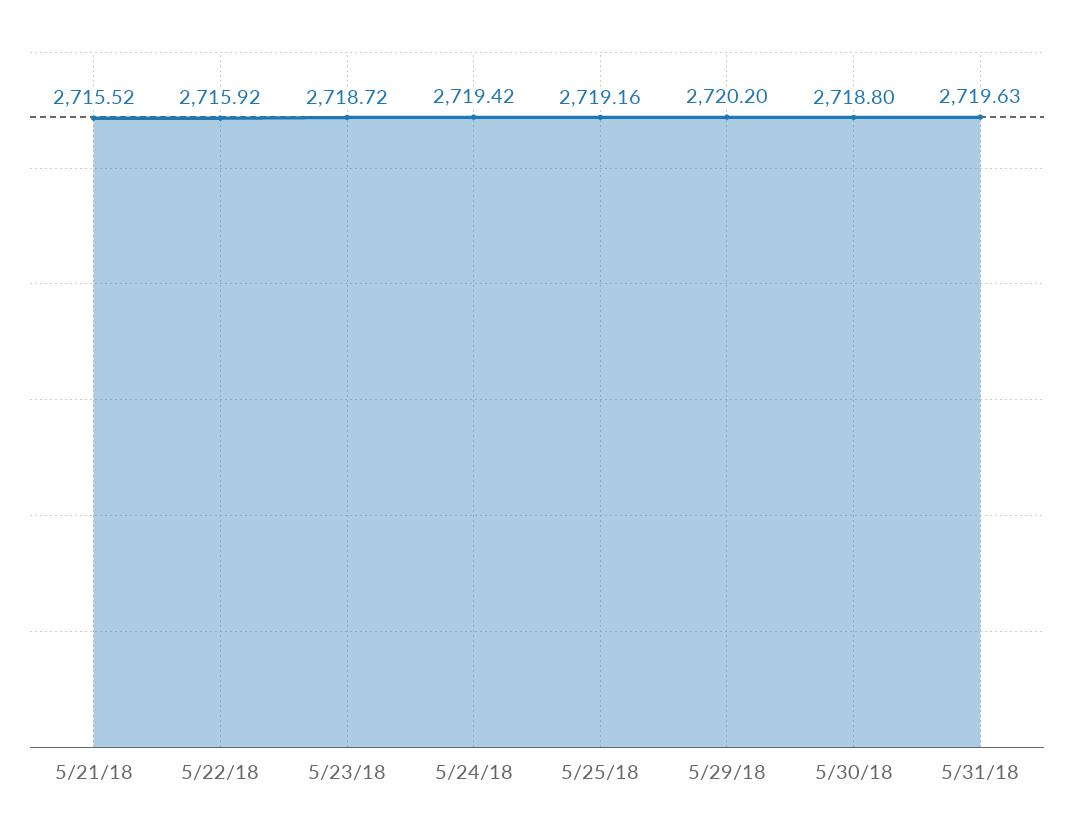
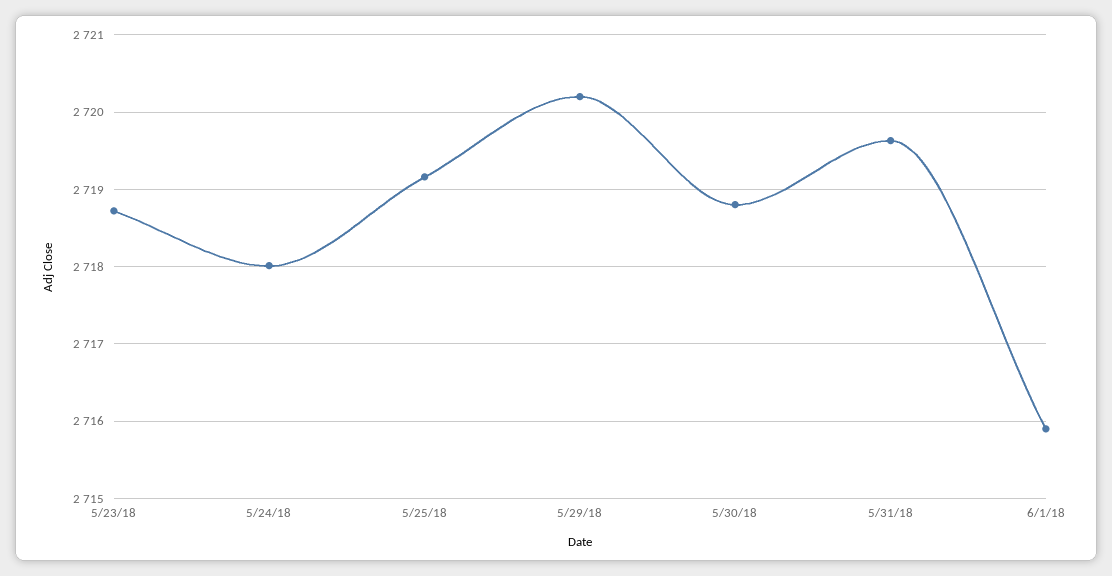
5/21/18: 2715.52 -> none
5/22/18: 2715.92 -> none
5/24/18: 2719.42 -> 2718
6/1/18: none -> 2715.9

